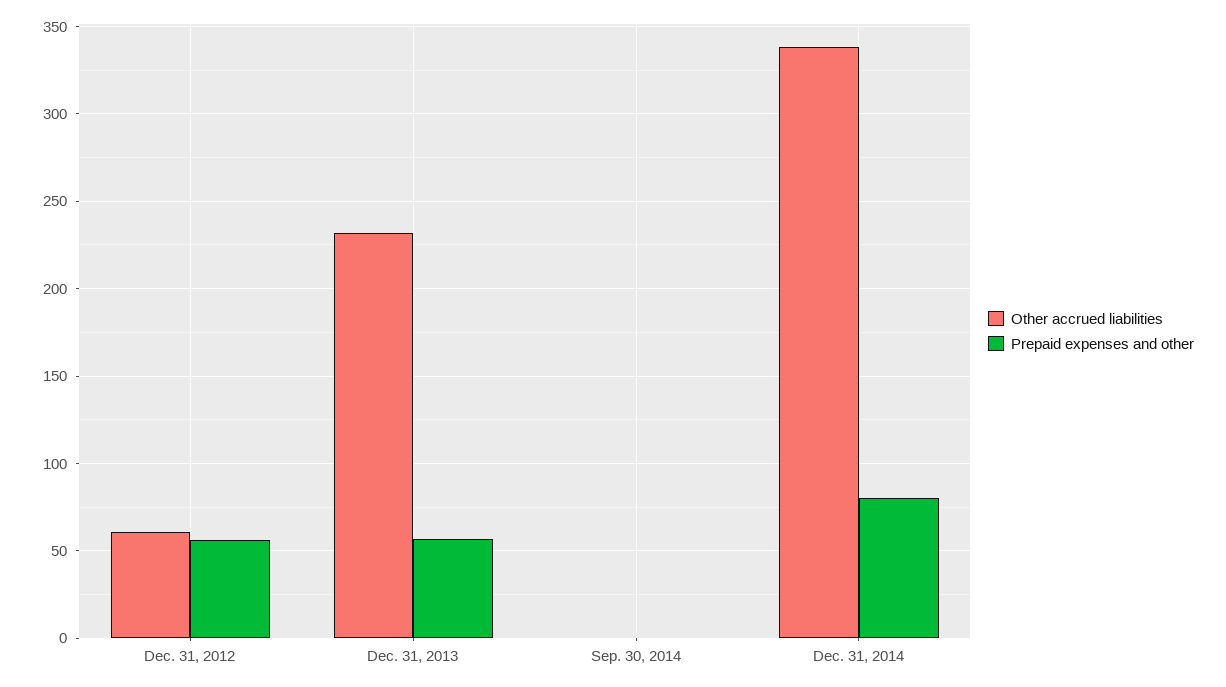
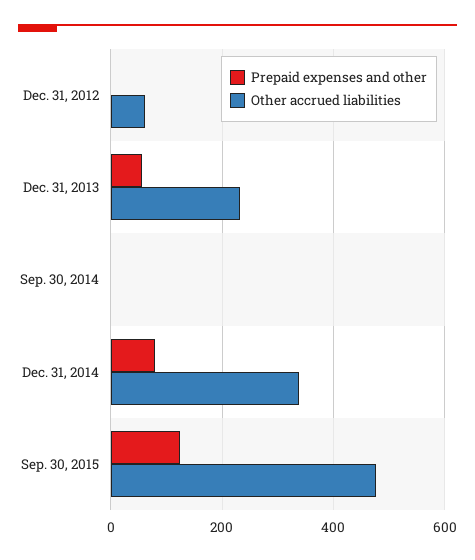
Prepaid expenses and other, Dec. 31, 2012: 55 -> 0
Prepaid expenses and other, Sep. 30, 2015: none -> 120
Other accrued liabilities, Sep. 30, 2015: none -> 480

